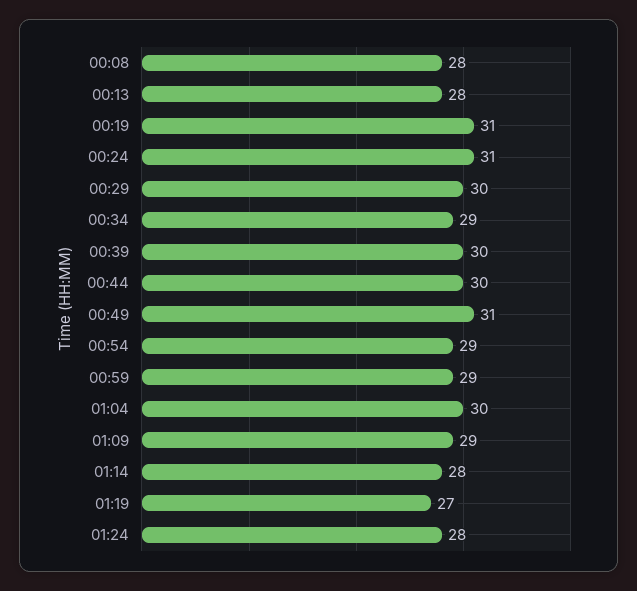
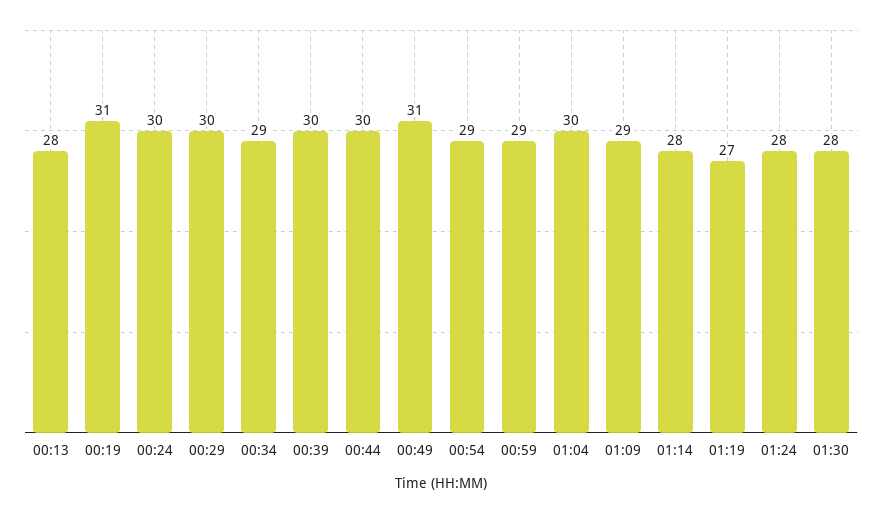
00:08: 28 -> none
00:24: 31 -> 30
01:30: none -> 28

